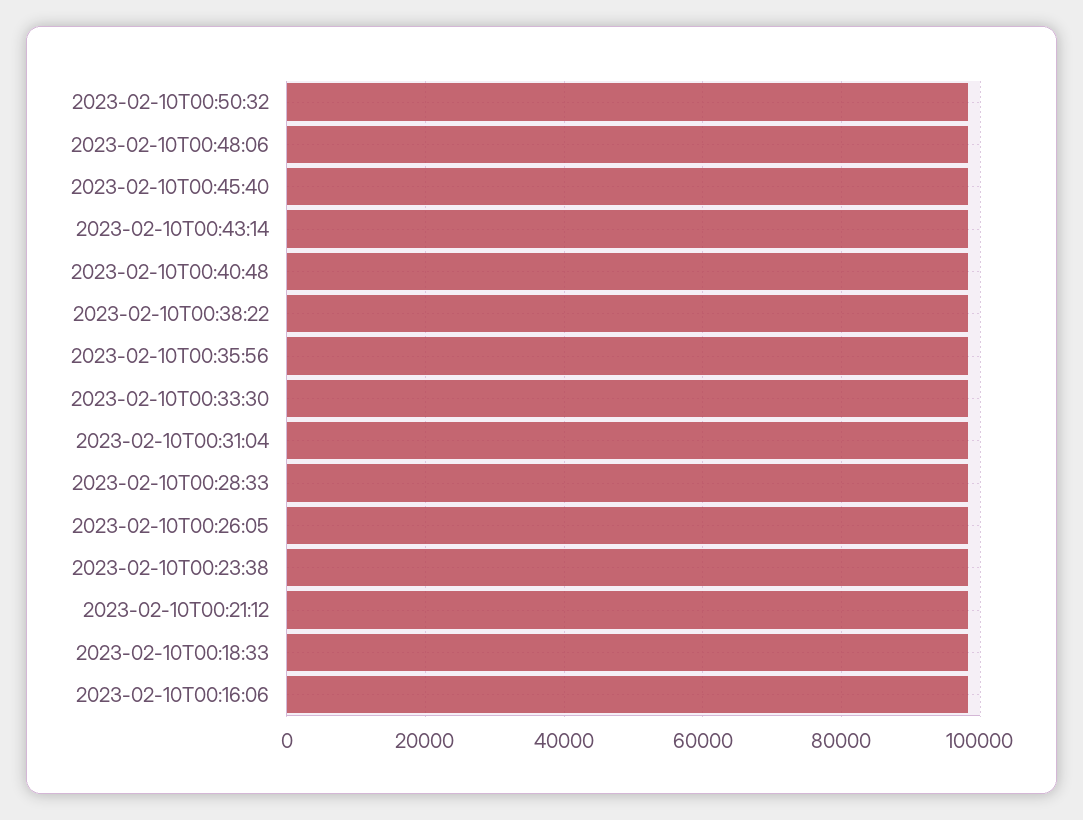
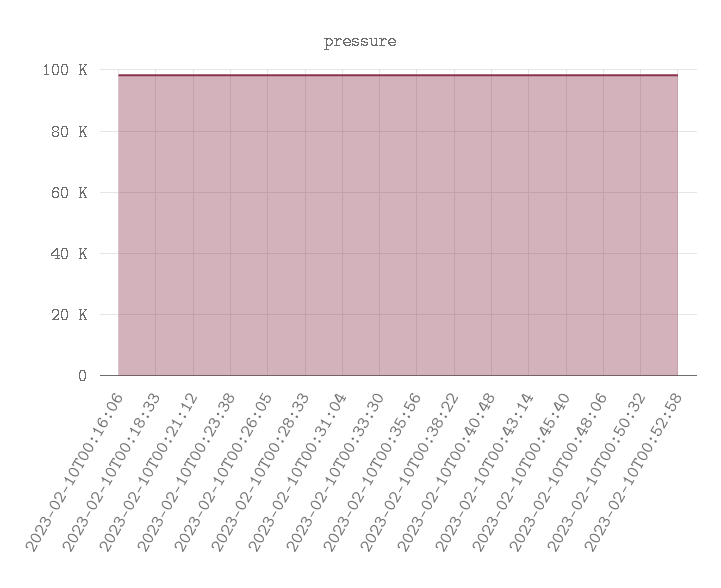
2023-02-10T00:52:58: none -> 98000

